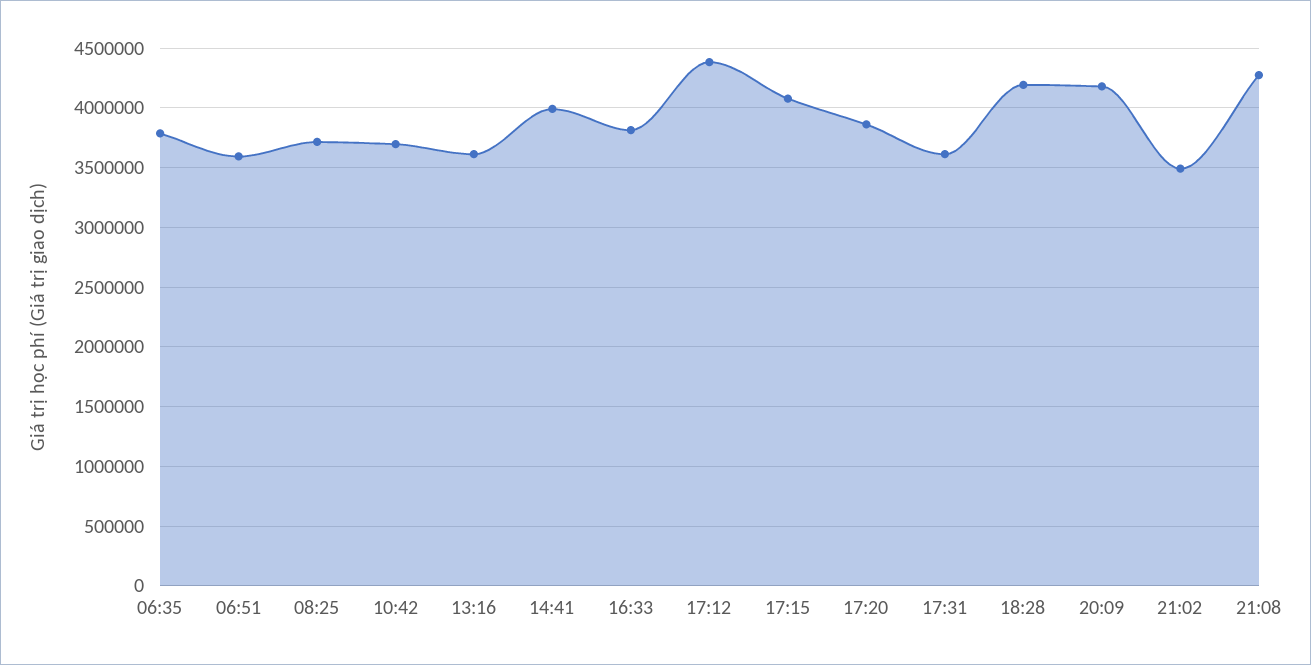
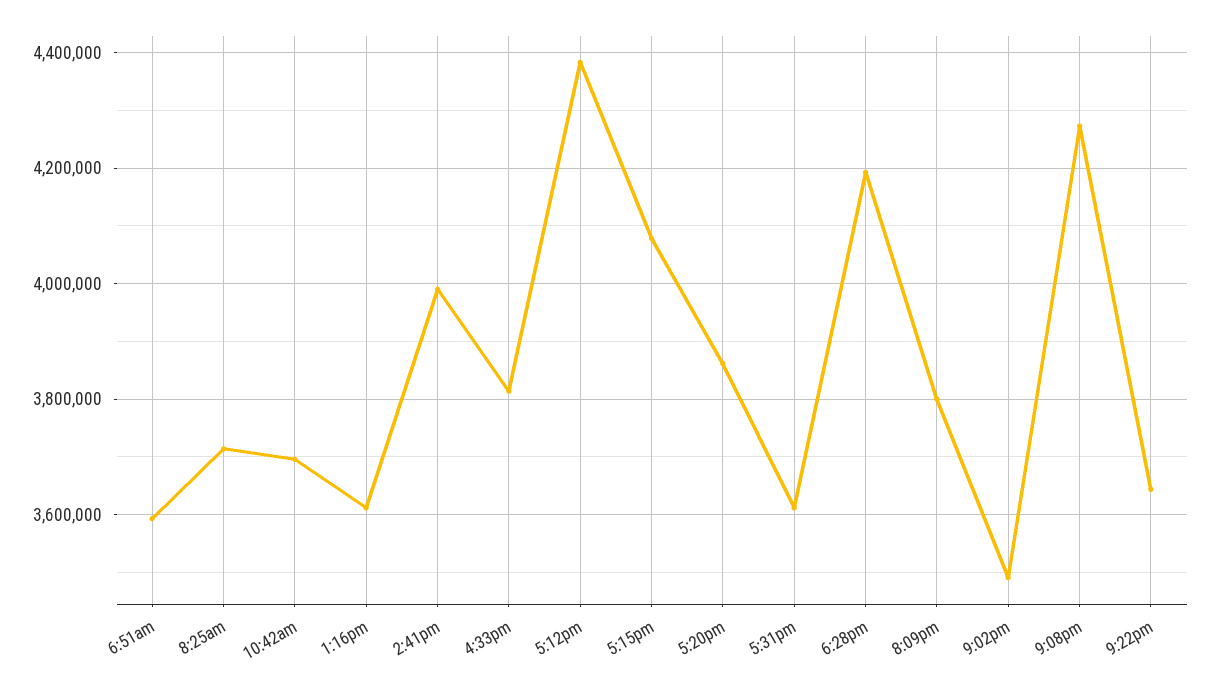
06:35: 3800000 -> none
20:09: 4200000 -> 3800000
9:22pm: none -> 3640000

